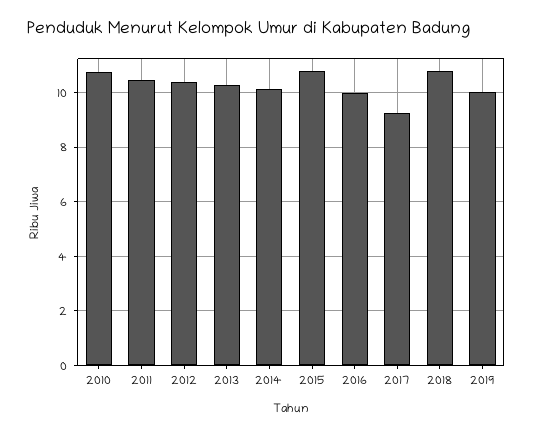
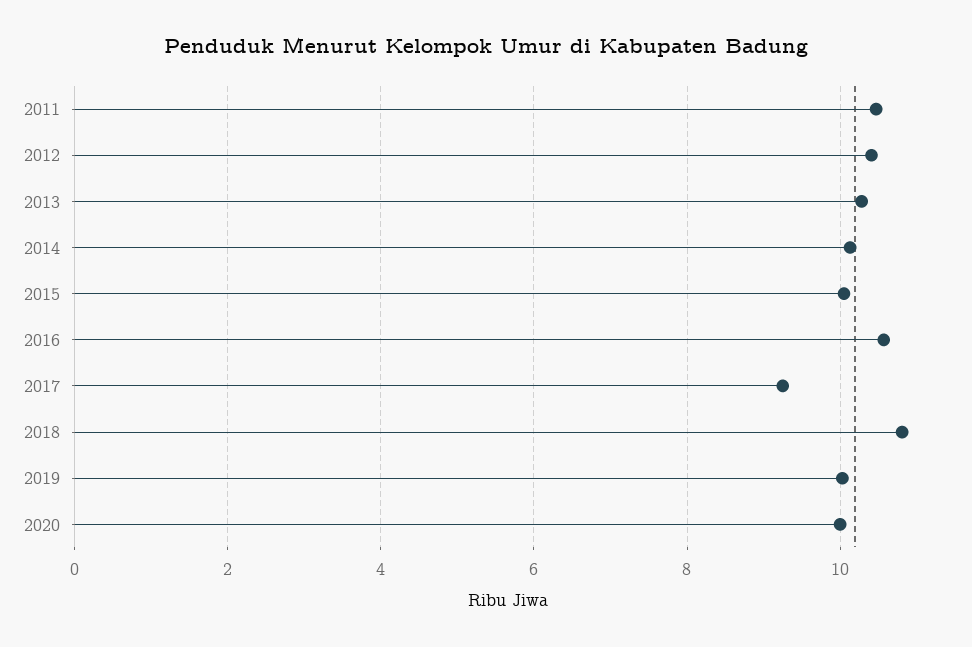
2010: 10.75 -> none
2015: 10.75 -> 10
2016: 10 -> 10.6
2020: none -> 10

